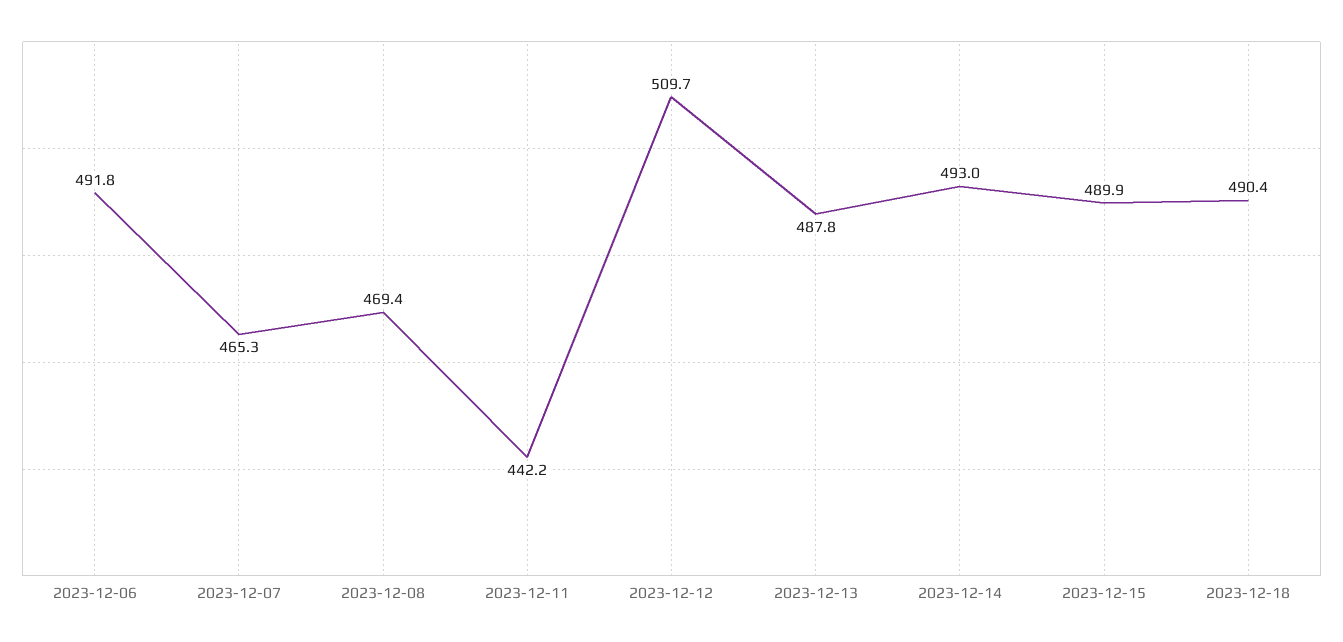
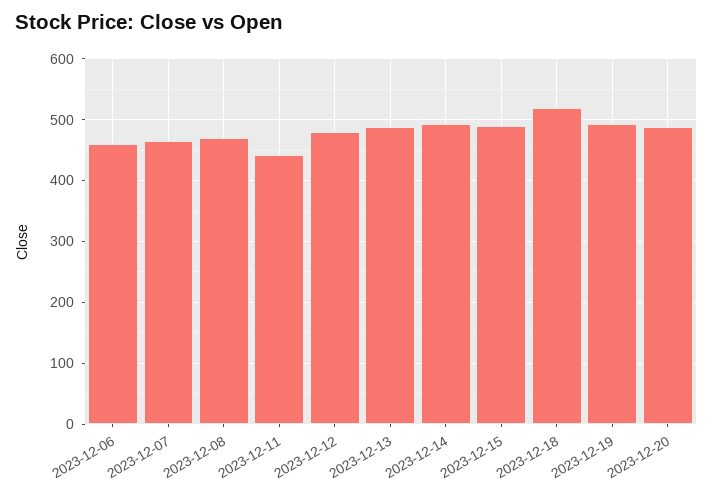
2023-12-06: 491.8 -> 460
2023-12-12: 509.7 -> 480
2023-12-18: 490.4 -> 520
2023-12-19: none -> 490
2023-12-20: none -> 490

